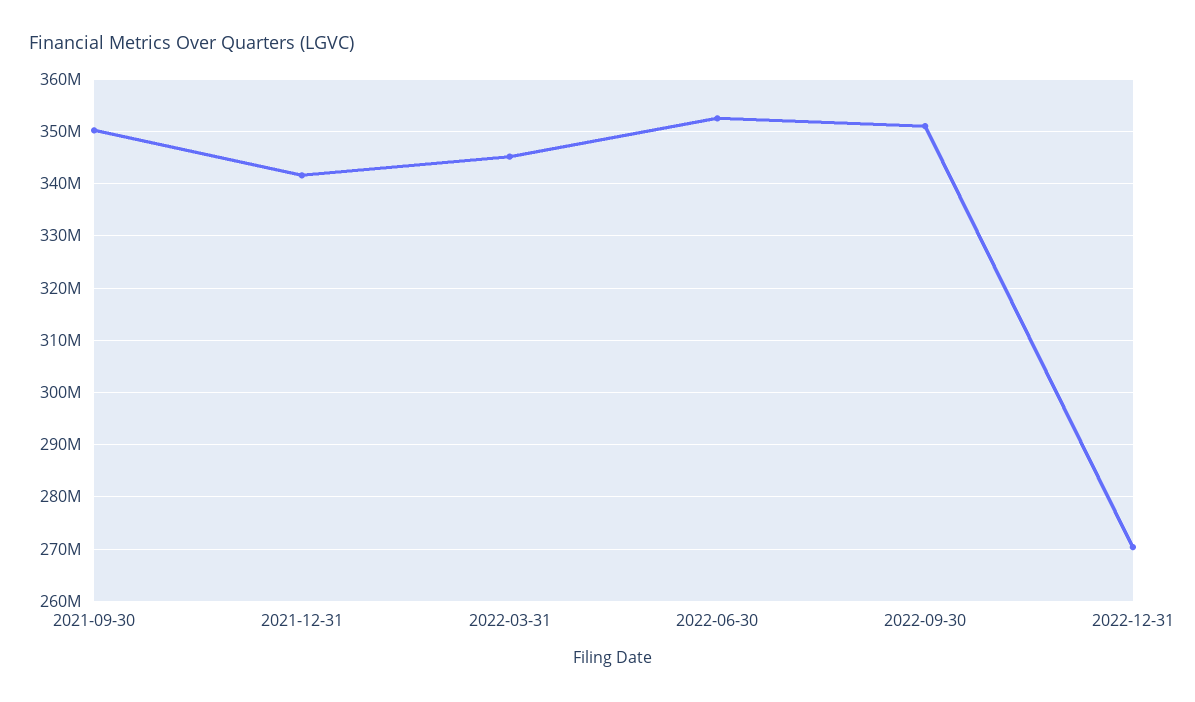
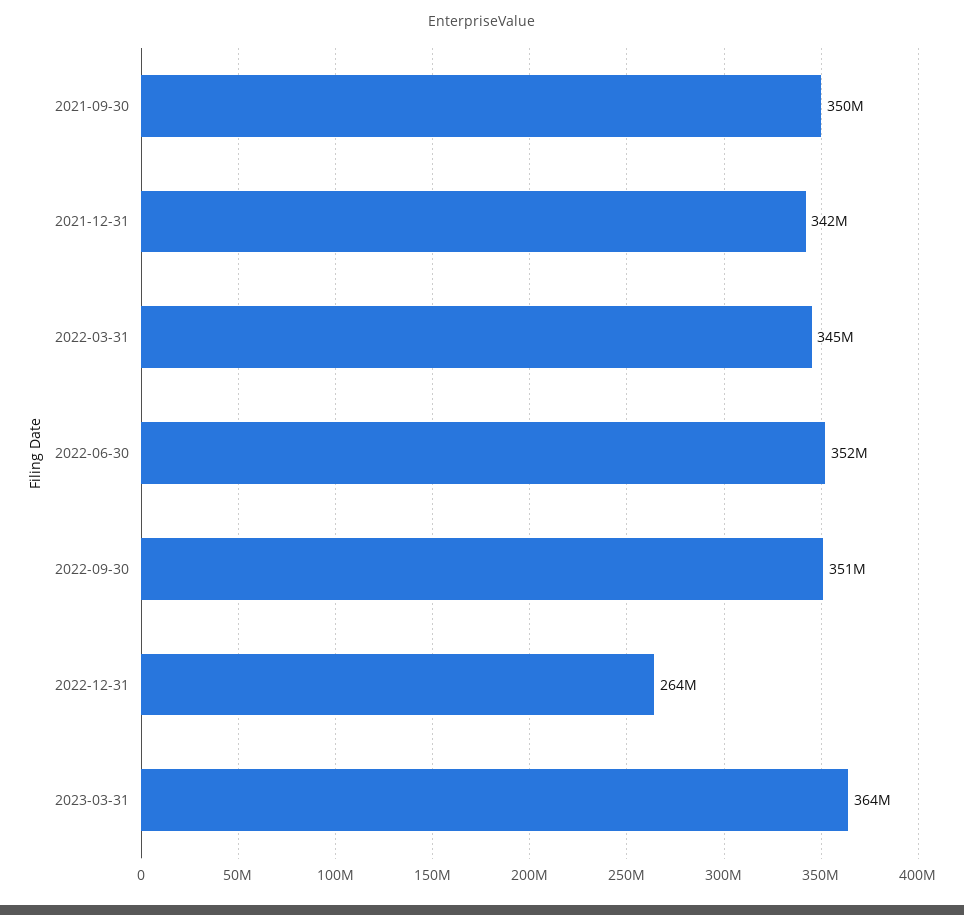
2022-12-31: 270000000 -> 264000000
2023-03-31: none -> 364000000

